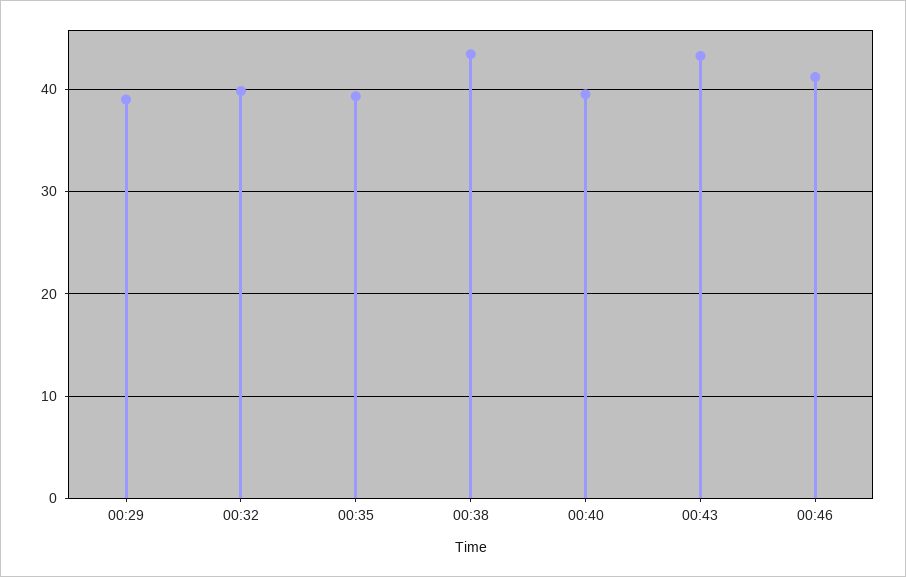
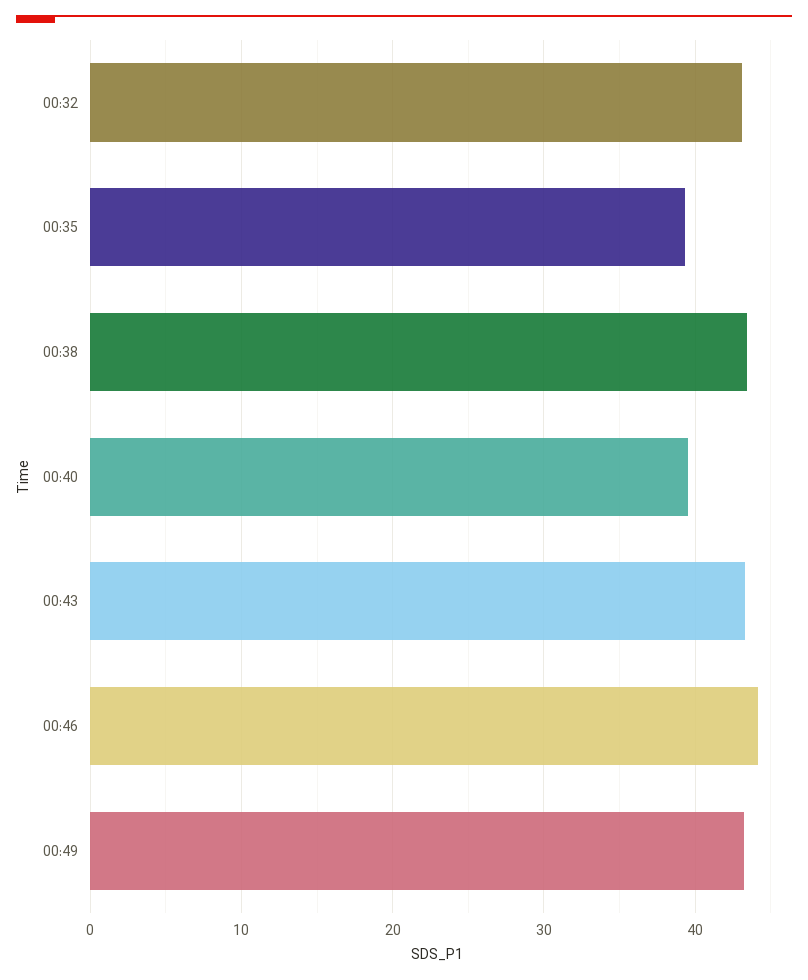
00:29: 39 -> none
00:32: 40 -> 43
00:46: 41 -> 44
00:49: none -> 43

